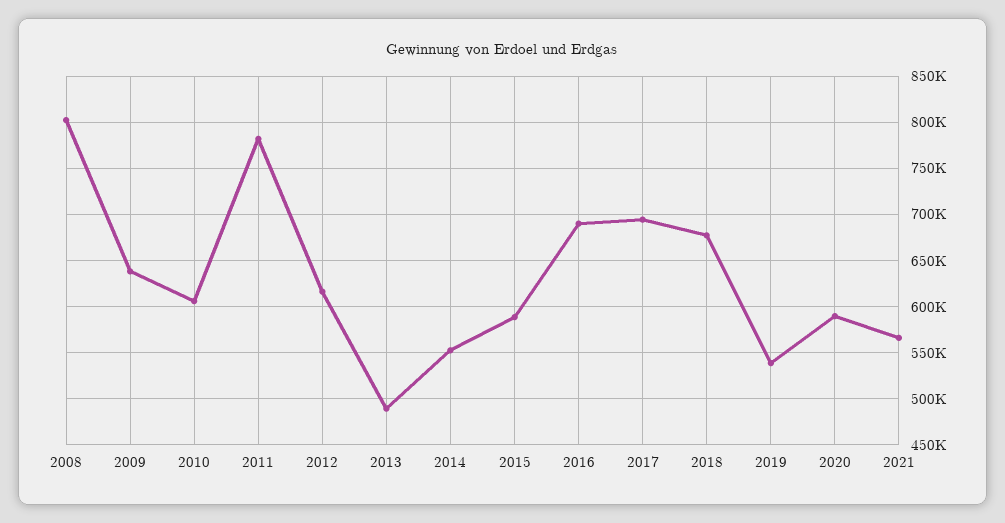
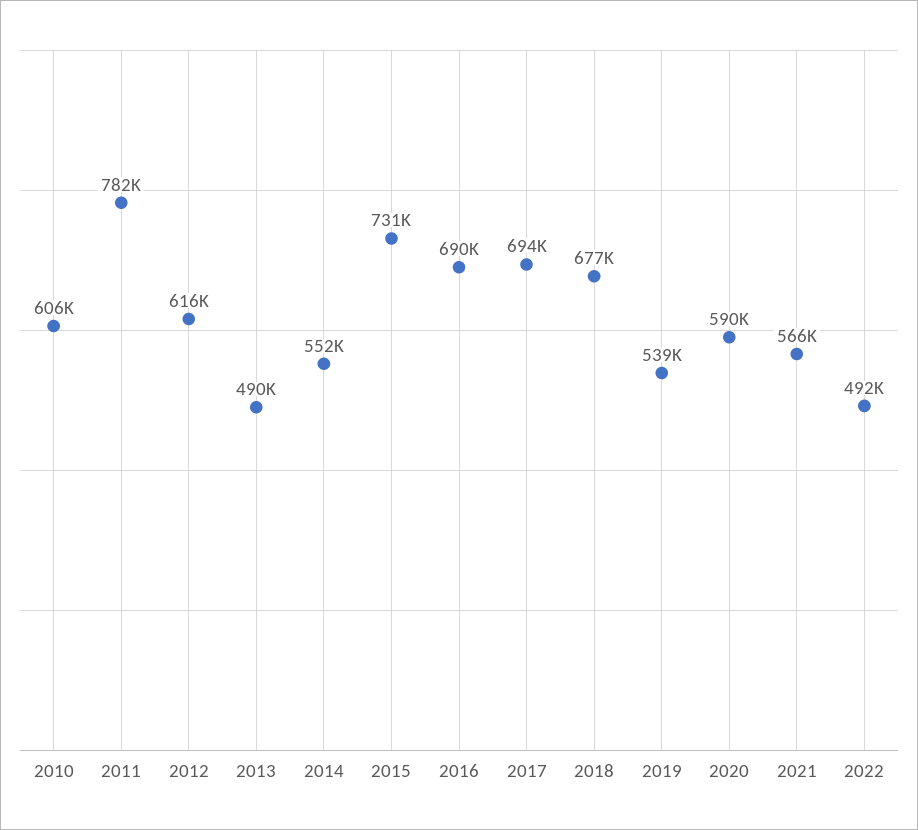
2008: 800000 -> none
2009: 640000 -> none
2015: 590000 -> 731000
2022: none -> 492000

